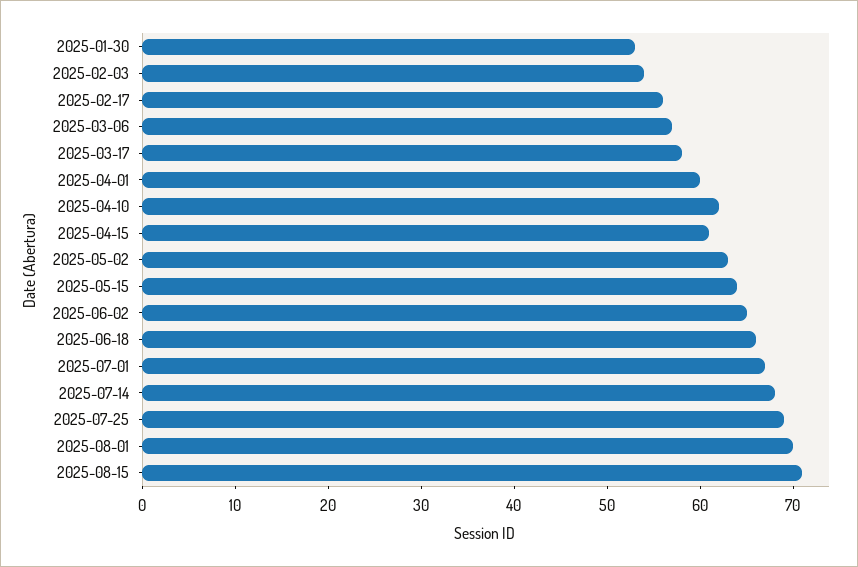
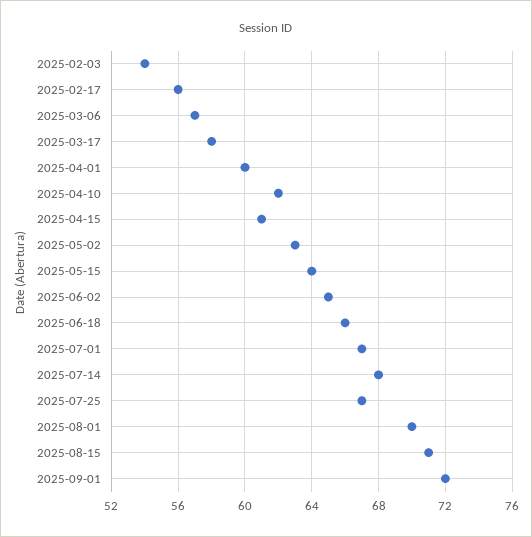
2025-01-30: 53 -> none
2025-07-25: 69 -> 67
2025-09-01: none -> 72

